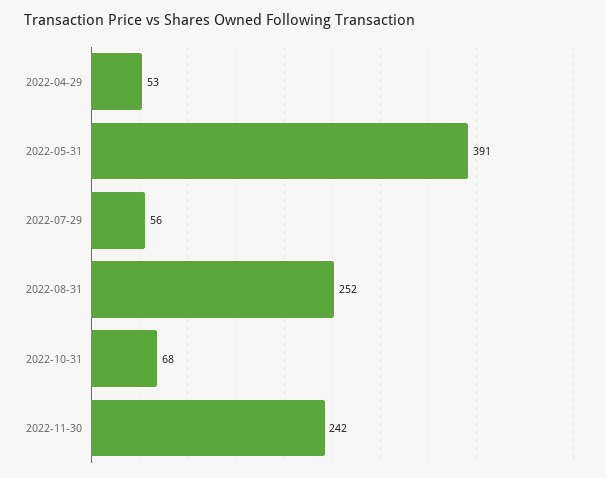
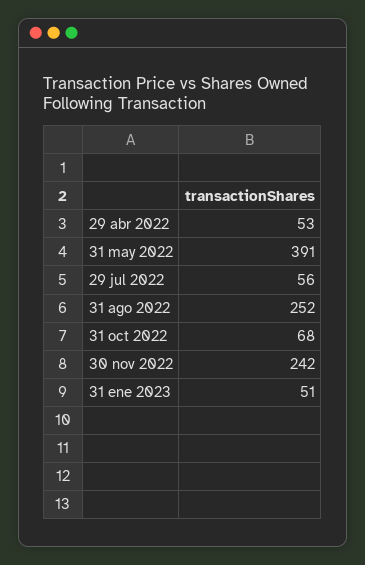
31 ene 2023: none -> 51

